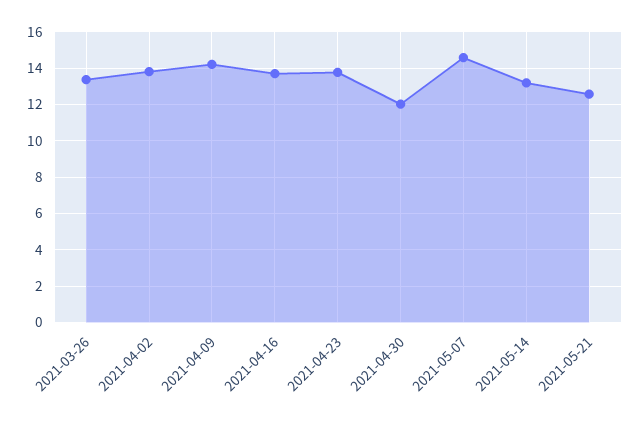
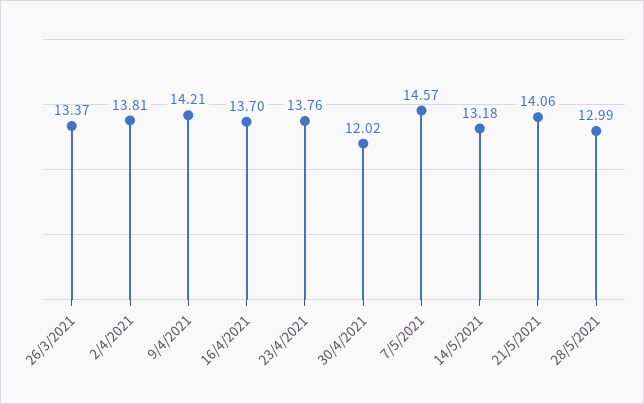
2021-05-21: 12.5 -> 14.06
28/5/2021: none -> 12.99

